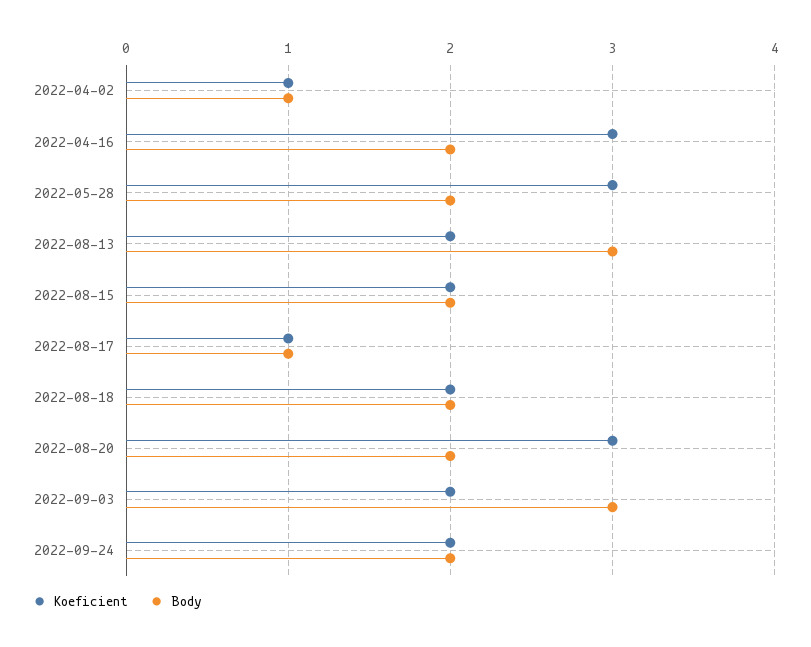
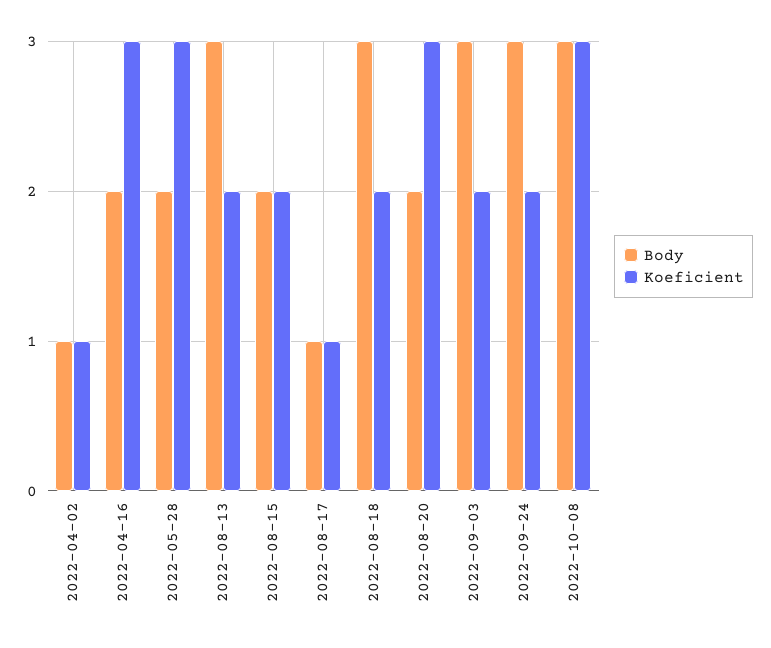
Body, 2022-08-18: 2 -> 3
Body, 2022-09-24: 2 -> 3
Body, 2022-10-08: none -> 3
Koeficient, 2022-10-08: none -> 3

